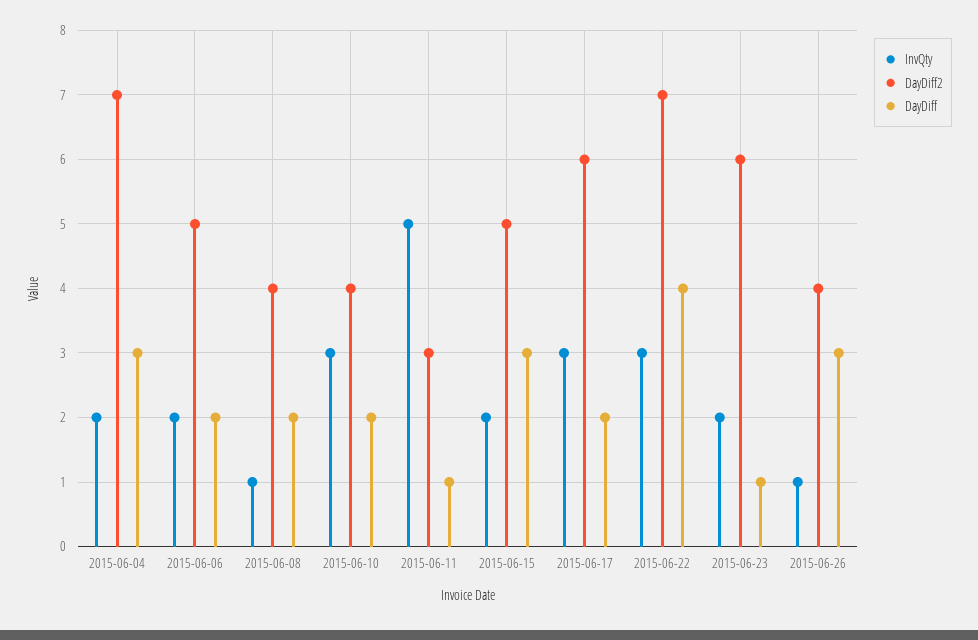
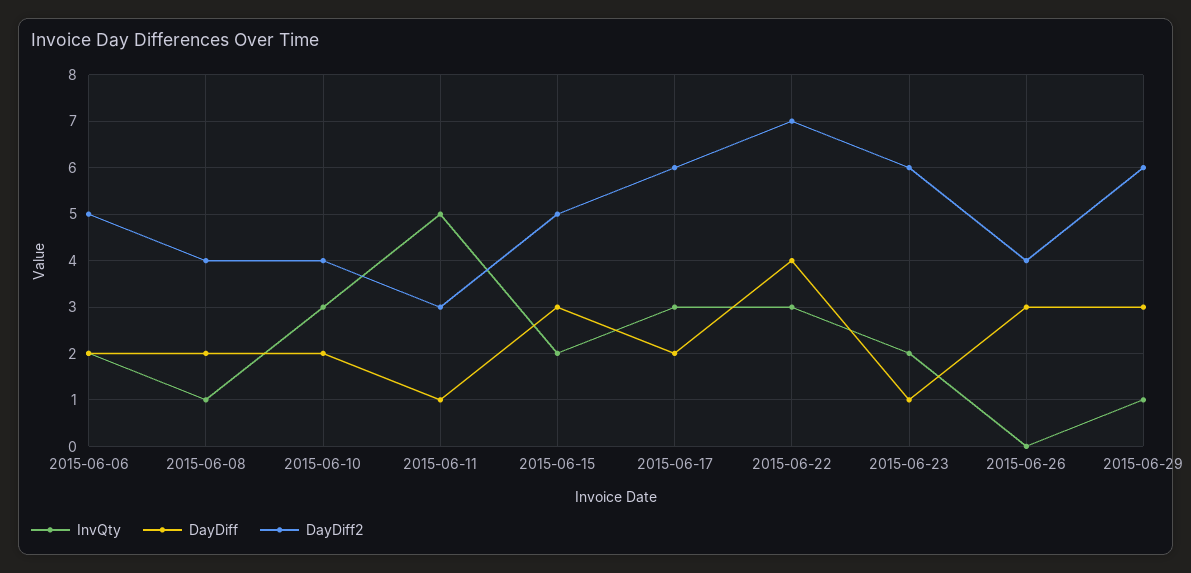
InvQty, 2015-06-04: 2 -> none
DayDiff2, 2015-06-04: 7 -> none
DayDiff, 2015-06-04: 3 -> none
InvQty, 2015-06-26: 1 -> 0
InvQty, 2015-06-29: none -> 1
DayDiff, 2015-06-29: none -> 3
DayDiff2, 2015-06-29: none -> 6

